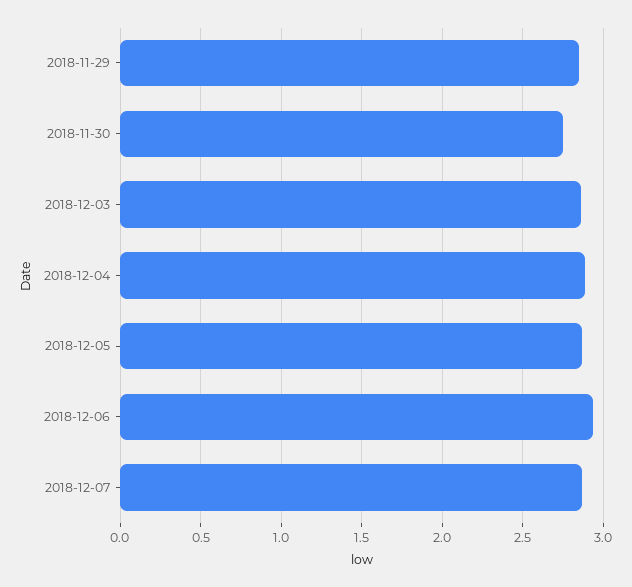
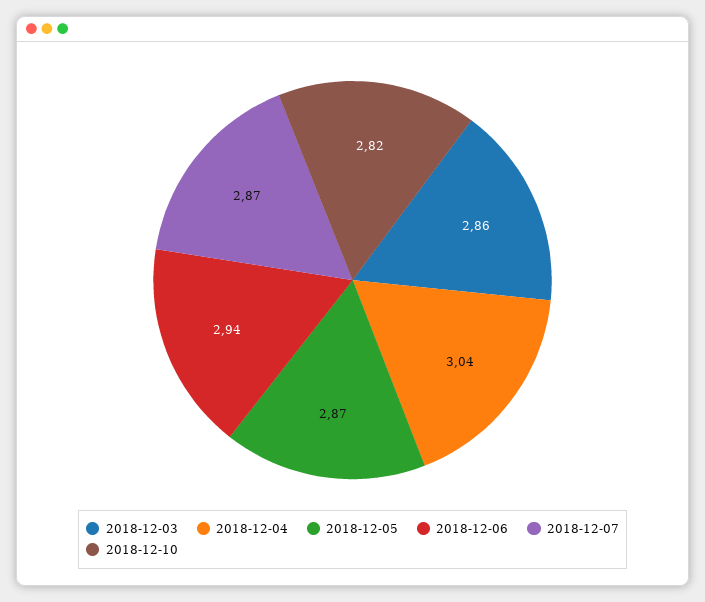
2018-11-29: 2.85 -> none
2018-11-30: 2.75 -> none
2018-12-04: 2.9 -> 3.04
2018-12-10: none -> 2.82

